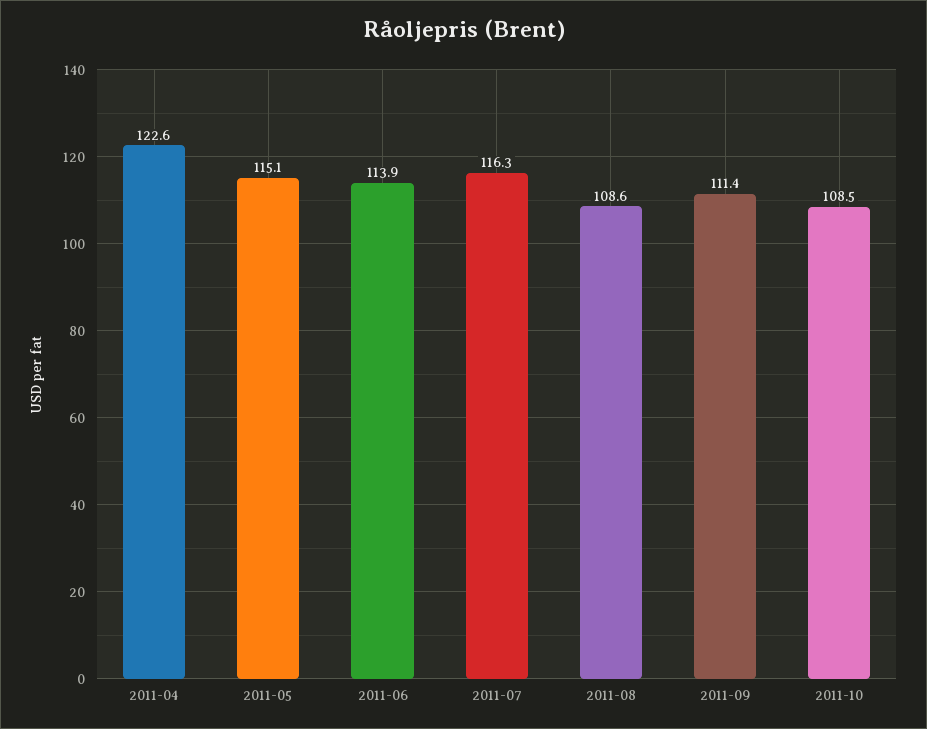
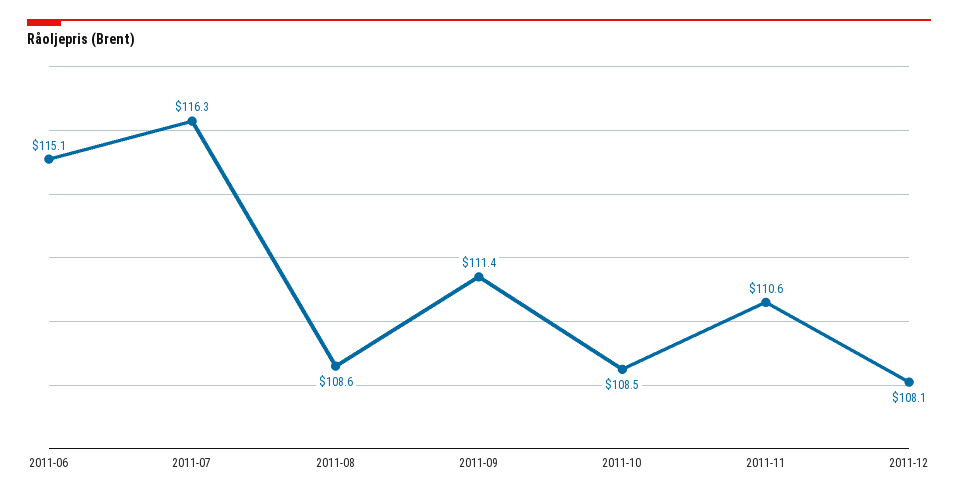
2011-04: 122.6 -> none
2011-05: 115.1 -> none
2011-06: 113.9 -> 115.1
2011-11: none -> 110.6
2011-12: none -> 108.1

